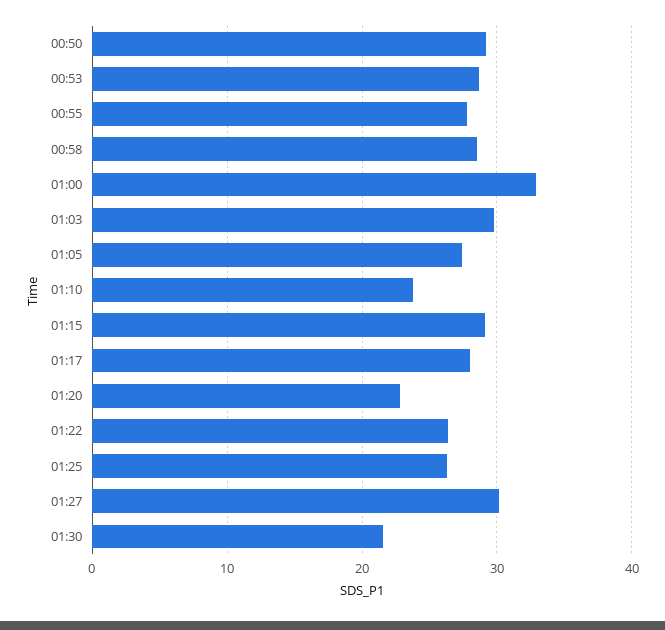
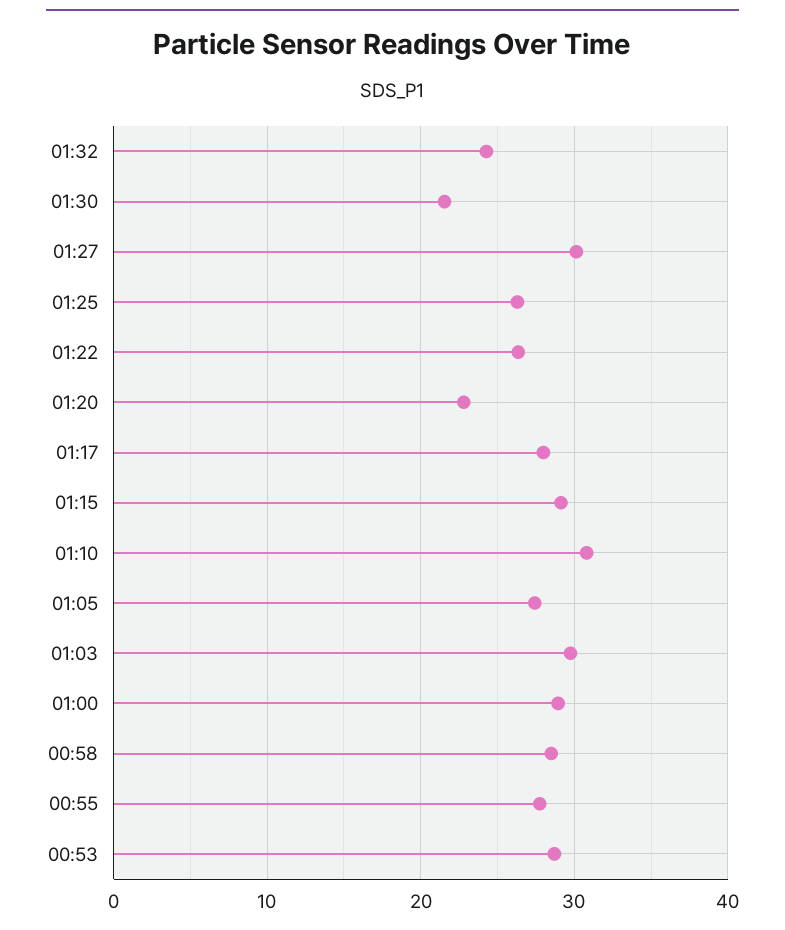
00:50: 29 -> none
01:00: 33 -> 29
01:10: 24 -> 31
01:32: none -> 24

